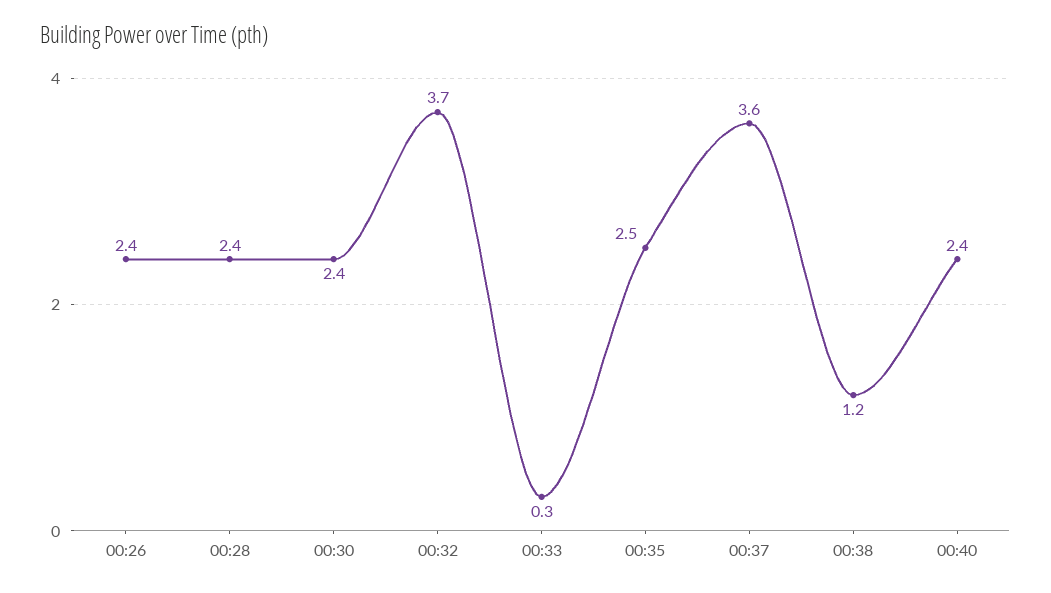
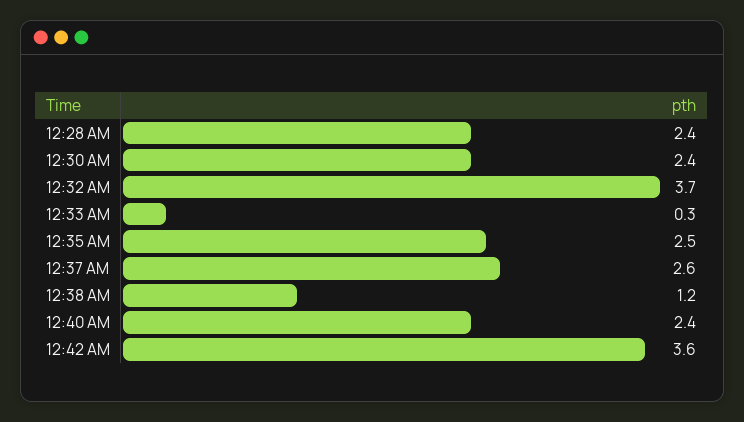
00:26: 2.4 -> none
00:37: 3.6 -> 2.6
12:42 AM: none -> 3.6

